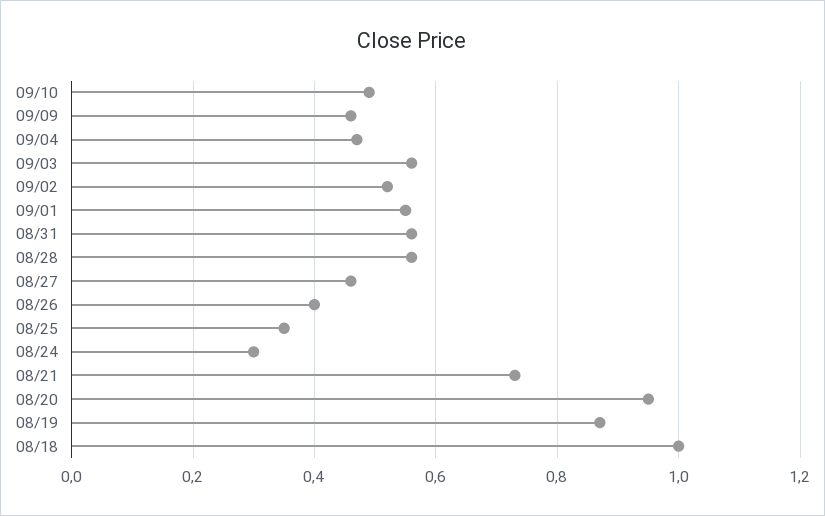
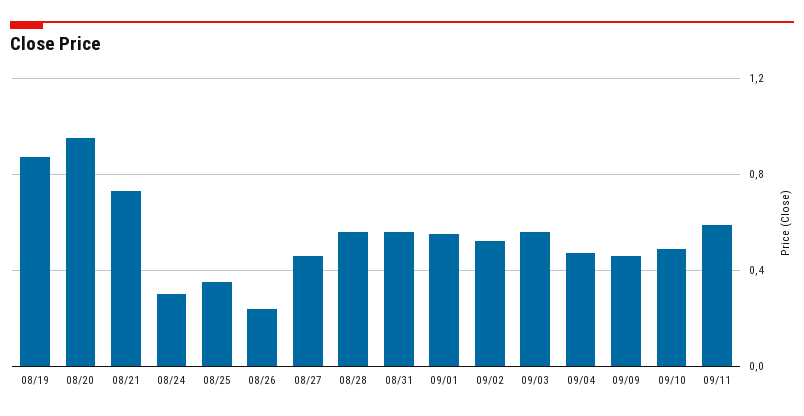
08/26: 0.4 -> 0.25
08/18: 1 -> none
09/11: none -> 0.6

